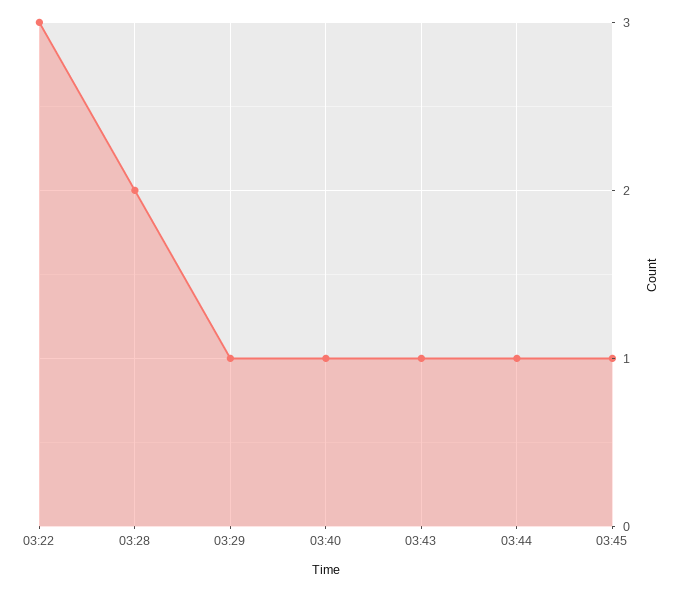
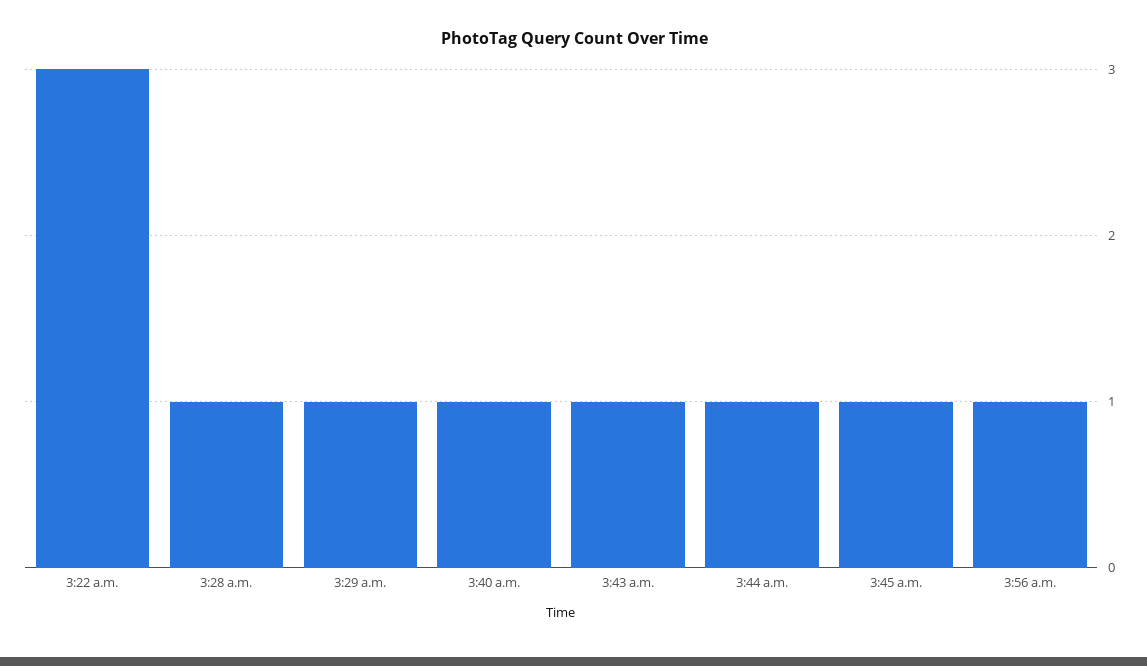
03:28: 2 -> 1
3:56 a.m.: none -> 1

